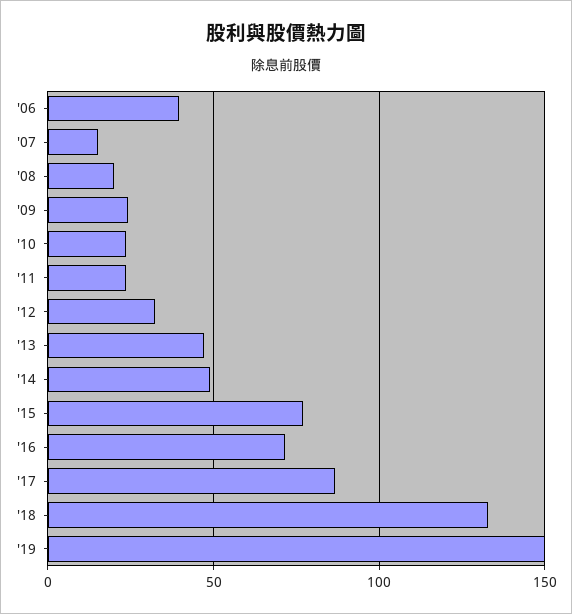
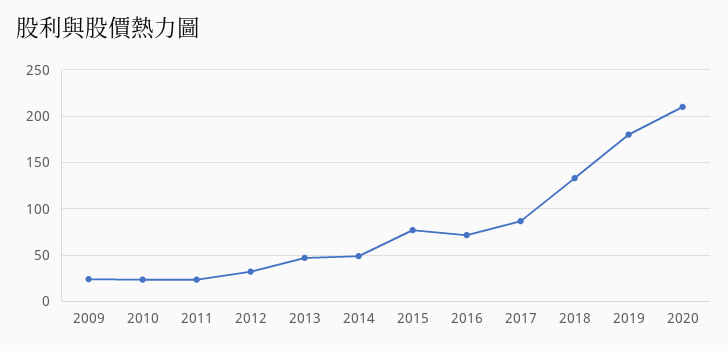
'06: 40 -> none
'07: 15 -> none
'08: 20 -> none
'19: 150 -> 180
2020: none -> 210

